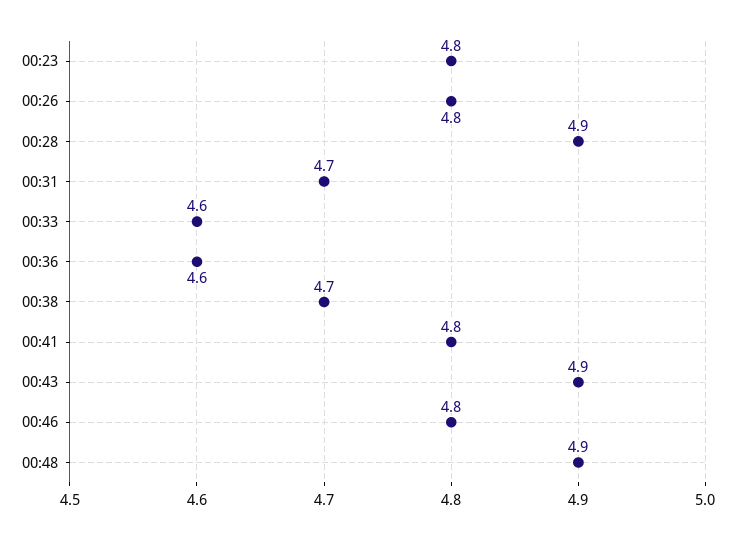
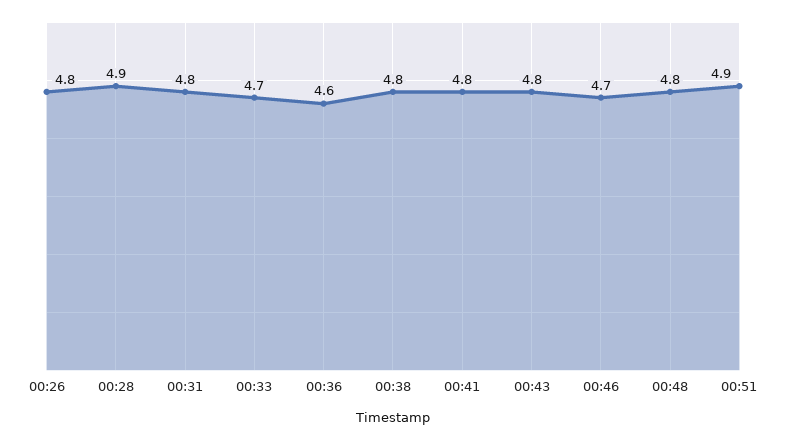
00:23: 4.8 -> none
00:31: 4.7 -> 4.8
00:33: 4.6 -> 4.7
00:38: 4.7 -> 4.8
00:43: 4.9 -> 4.8
00:46: 4.8 -> 4.7
00:48: 4.9 -> 4.8
00:51: none -> 4.9

